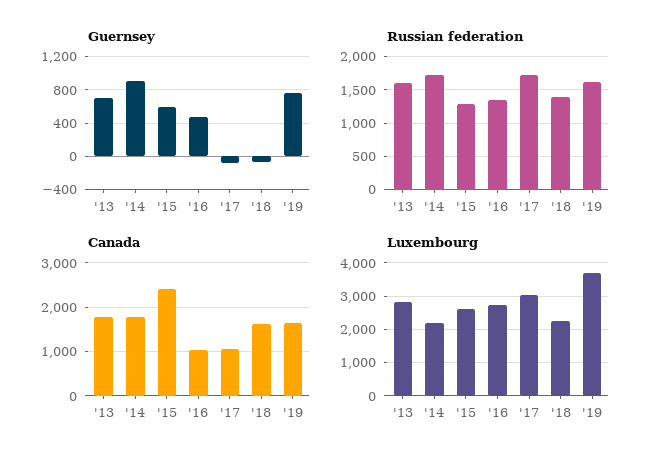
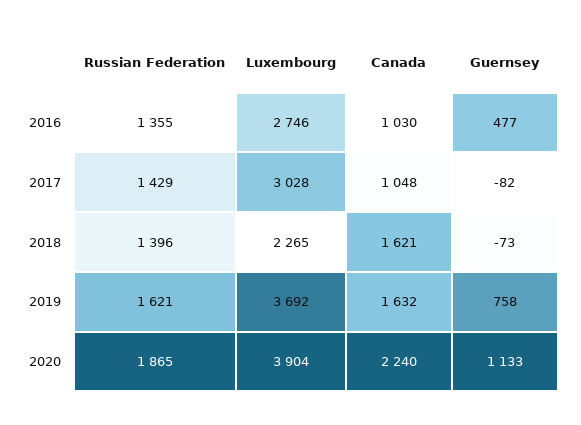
Guernsey, '13: 700 -> none
Guernsey, '14: 900 -> none
Guernsey, '15: 600 -> none
Russian federation, '13: 1600 -> none
Russian federation, '14: 1700 -> none
Russian federation, '15: 1300 -> none
Russian federation, '17: 1700 -> 1429
Canada, '13: 1800 -> none
Canada, '14: 1800 -> none
Canada, '15: 2400 -> none
Luxembourg, '13: 2800 -> none
Luxembourg, '14: 2200 -> none
Luxembourg, '15: 2600 -> none
Russian federation, 2020: none -> 1865
Luxembourg, 2020: none -> 3904
Canada, 2020: none -> 2240
Guernsey, 2020: none -> 1133

